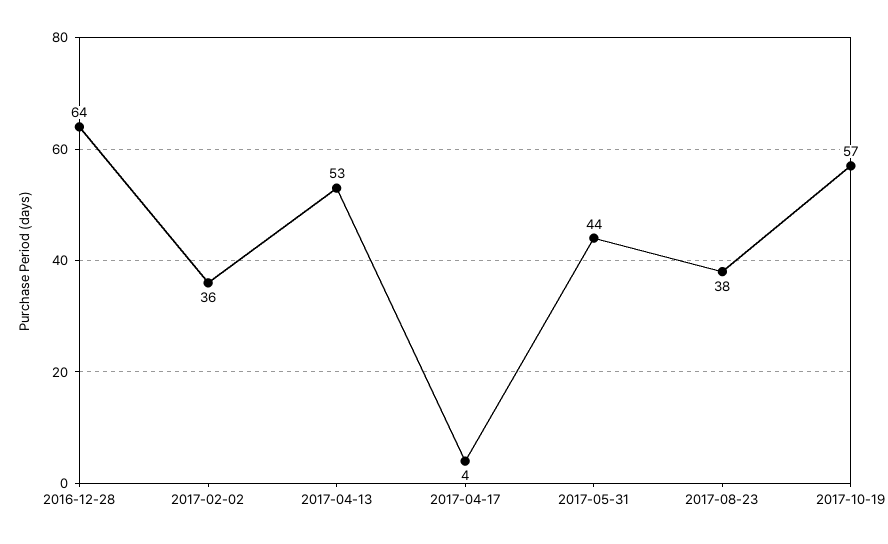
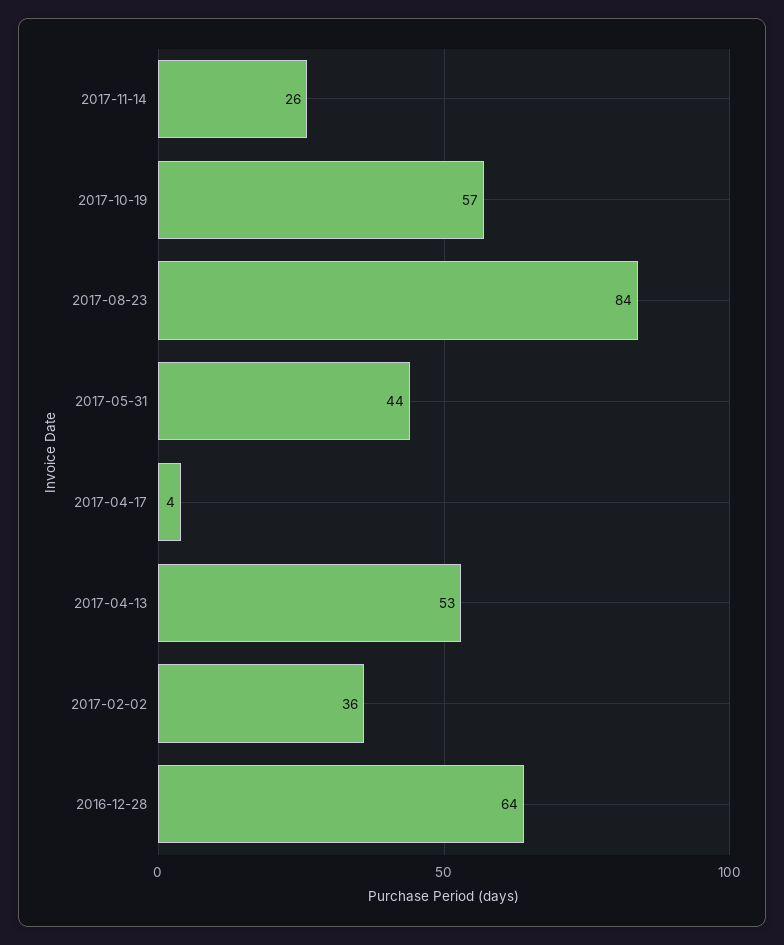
2017-08-23: 38 -> 84
2017-11-14: none -> 26

